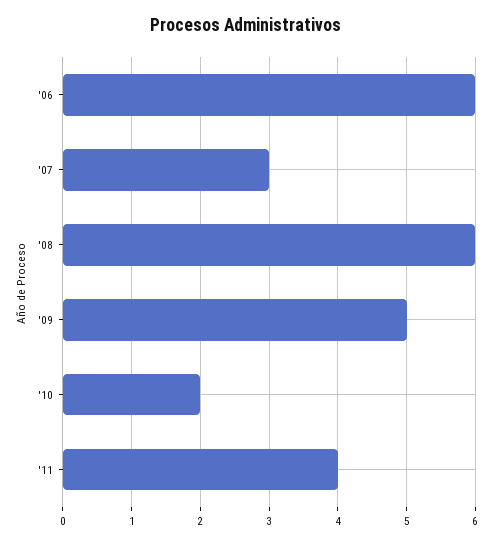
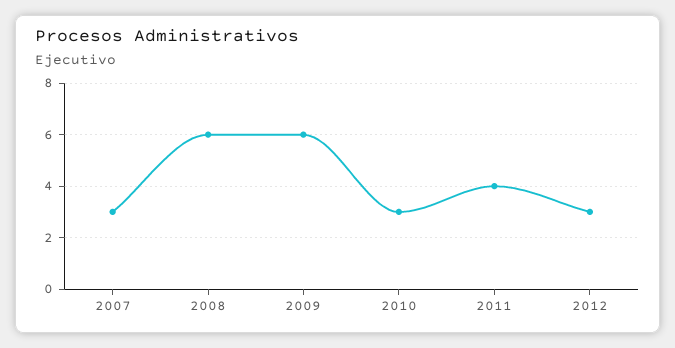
'06: 6 -> none
'09: 5 -> 6
'10: 2 -> 3
2012: none -> 3

